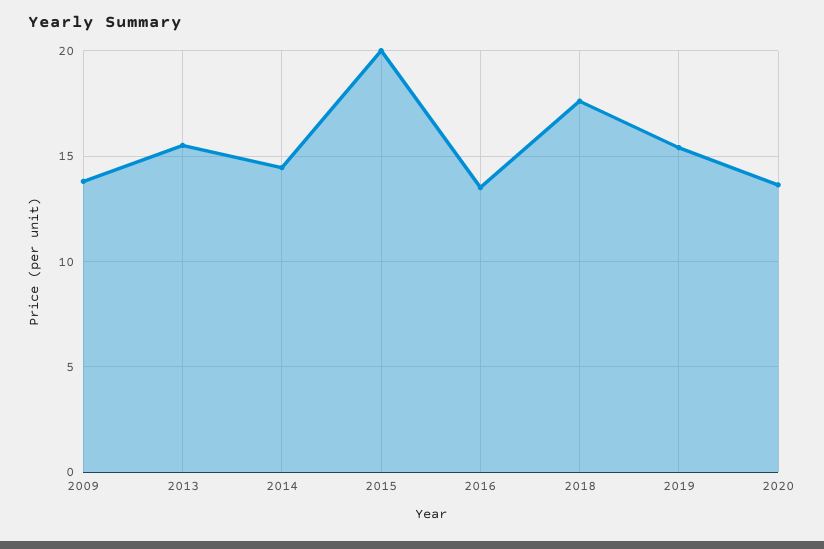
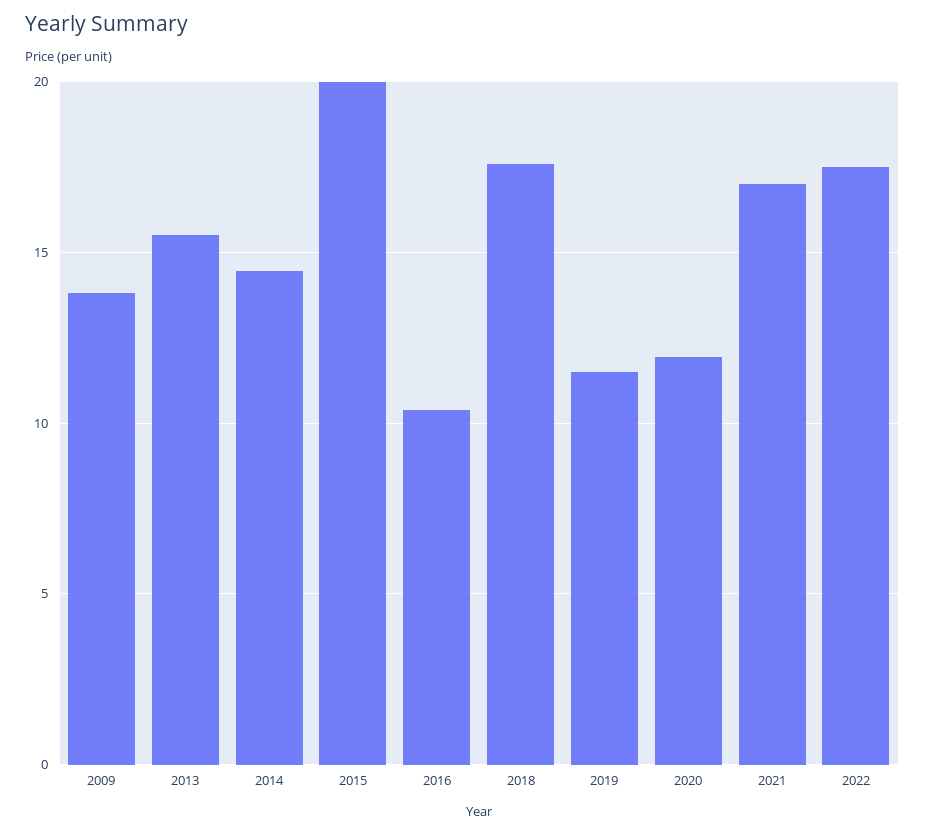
2016: 13.5 -> 10.5
2019: 15.5 -> 11.5
2020: 13.5 -> 12
2021: none -> 17
2022: none -> 17.5

